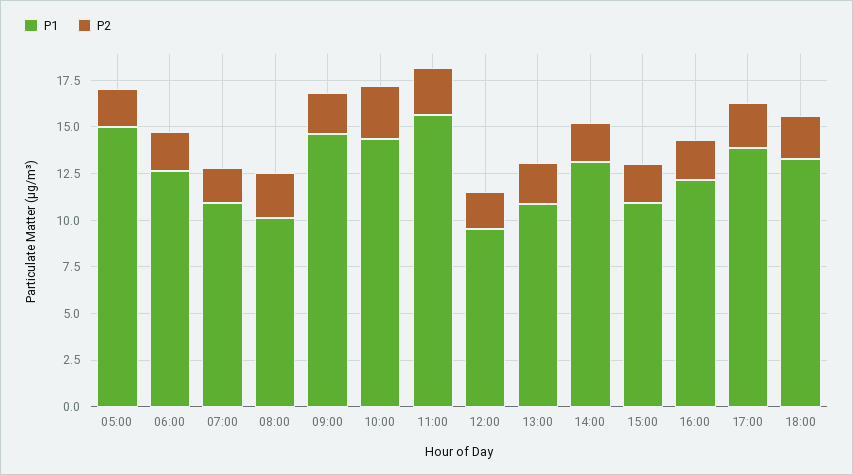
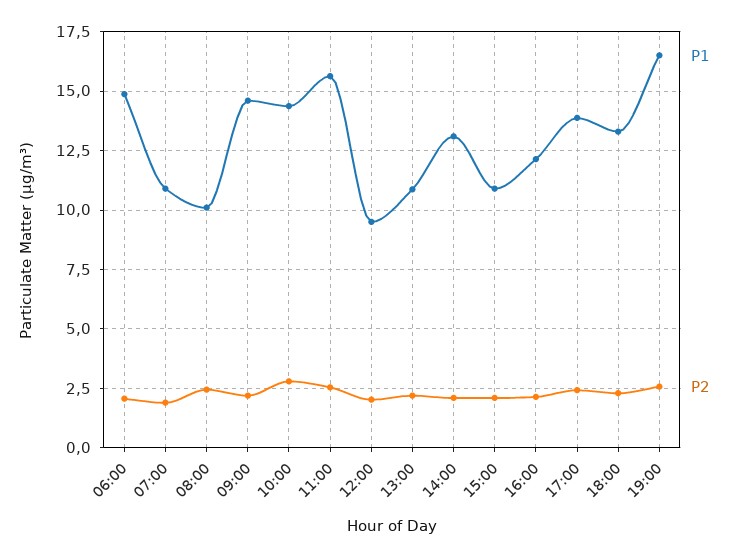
P1, 05:00: 15 -> none
P2, 05:00: 2 -> none
P1, 06:00: 12.5 -> 15
P1, 19:00: none -> 16.5
P2, 19:00: none -> 2.5

